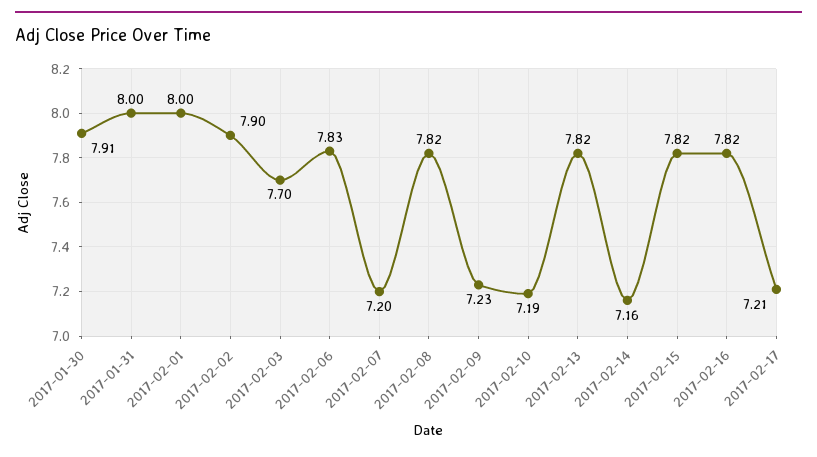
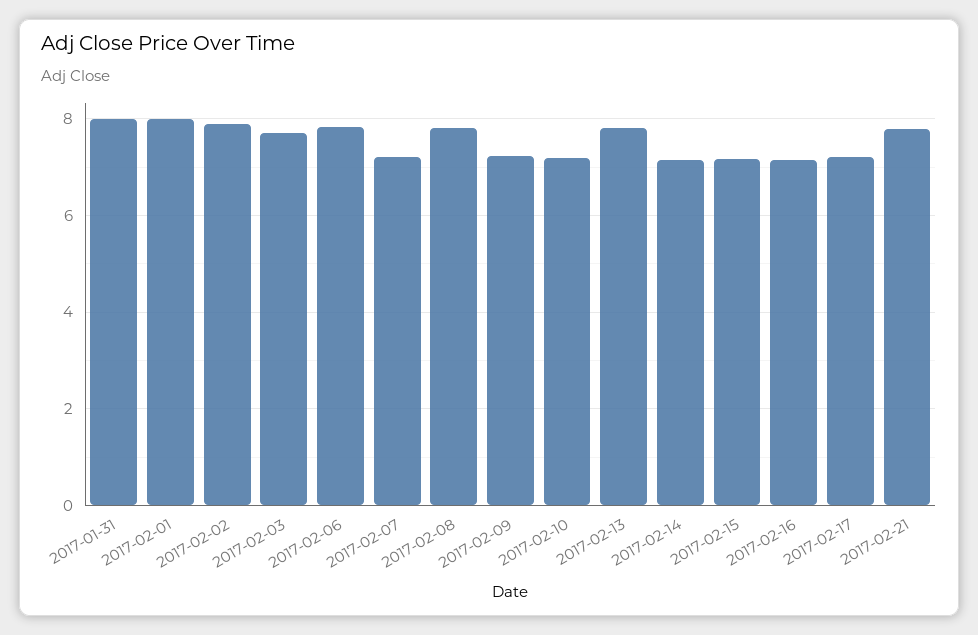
2017-01-30: 7.91 -> none
2017-02-15: 7.82 -> 7.2
2017-02-16: 7.82 -> 7.2
2017-02-21: none -> 7.8

